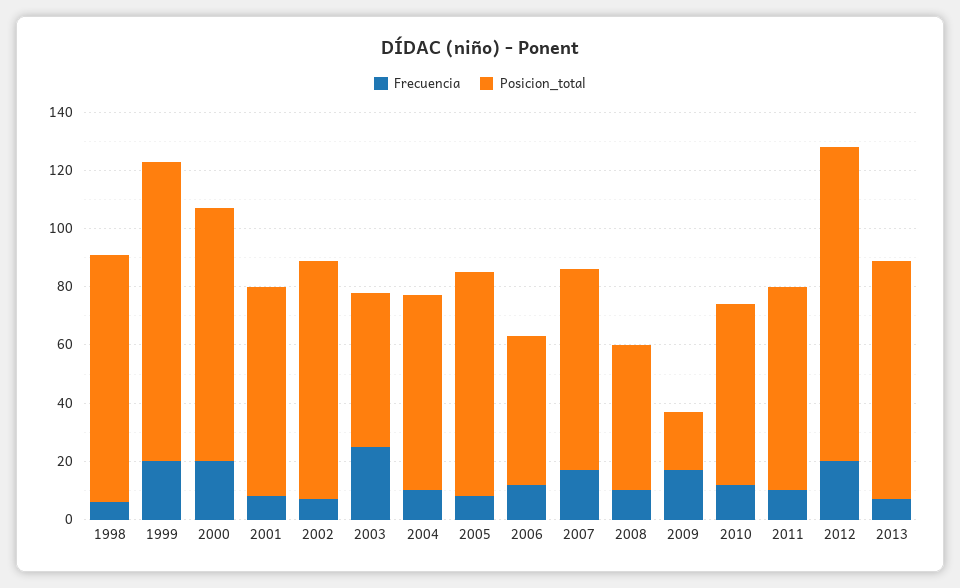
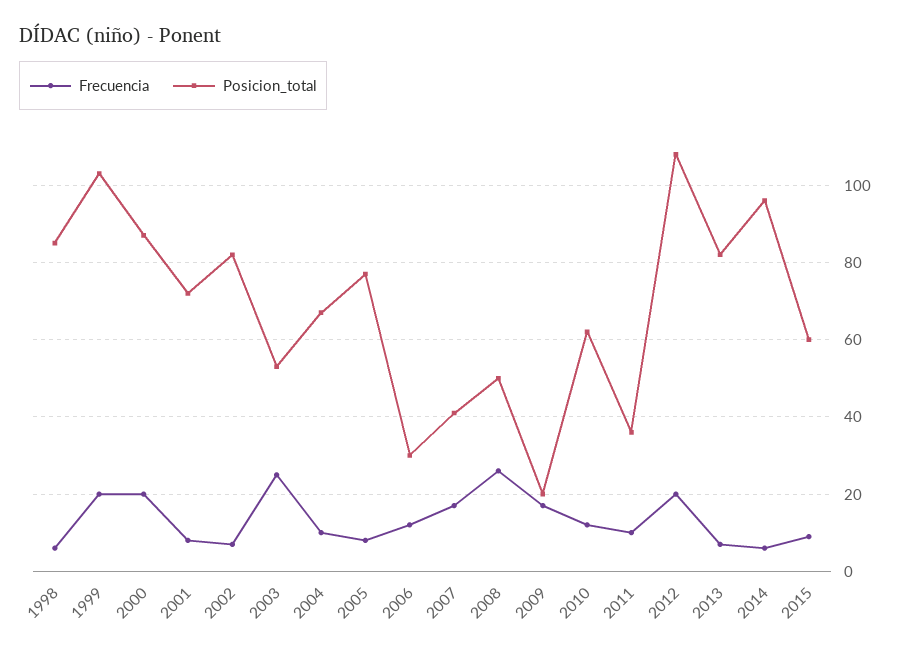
Posicion_total, 2006: 50 -> 30
Posicion_total, 2007: 70 -> 40
Frecuencia, 2008: 10 -> 25
Posicion_total, 2011: 70 -> 35
Frecuencia, 2014: none -> 5
Posicion_total, 2014: none -> 95
Frecuencia, 2015: none -> 10
Posicion_total, 2015: none -> 60

